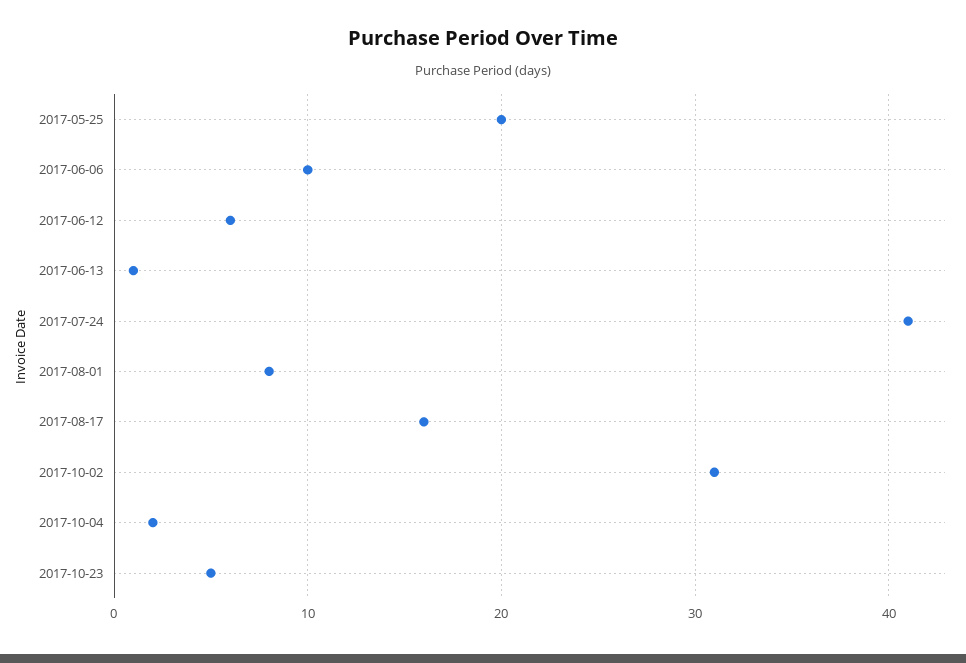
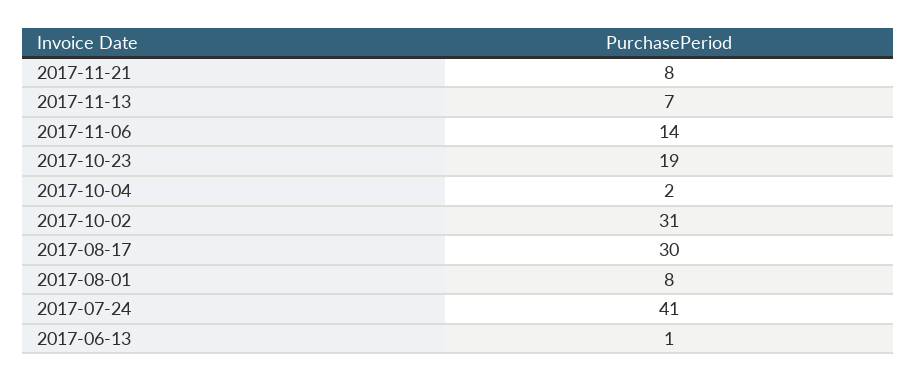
2017-05-25: 20 -> none
2017-06-06: 10 -> none
2017-06-12: 6 -> none
2017-08-17: 16 -> 30
2017-10-23: 5 -> 19
2017-11-21: none -> 8
2017-11-13: none -> 7
2017-11-06: none -> 14

